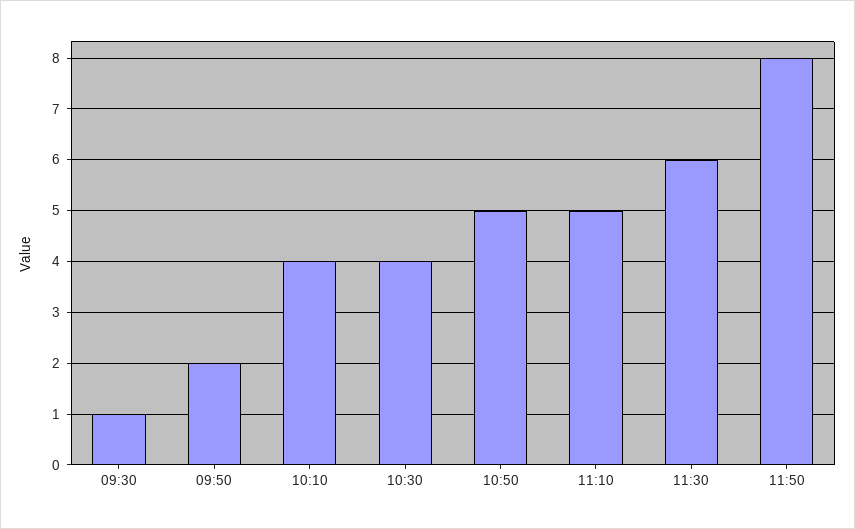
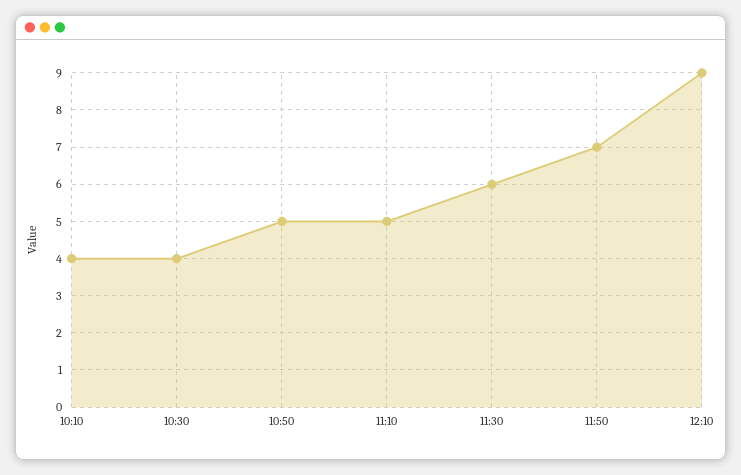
09:30: 1 -> none
09:50: 2 -> none
11:50: 8 -> 7
12:10: none -> 9

